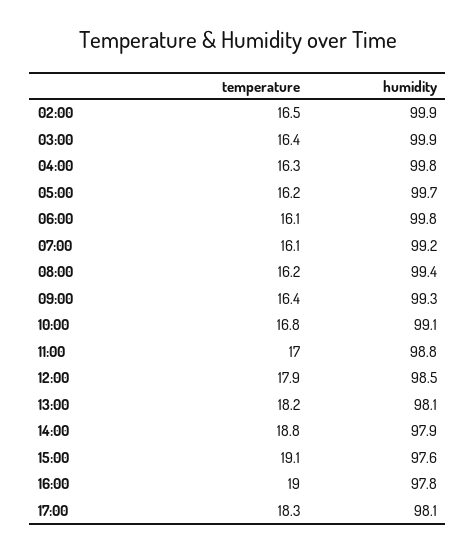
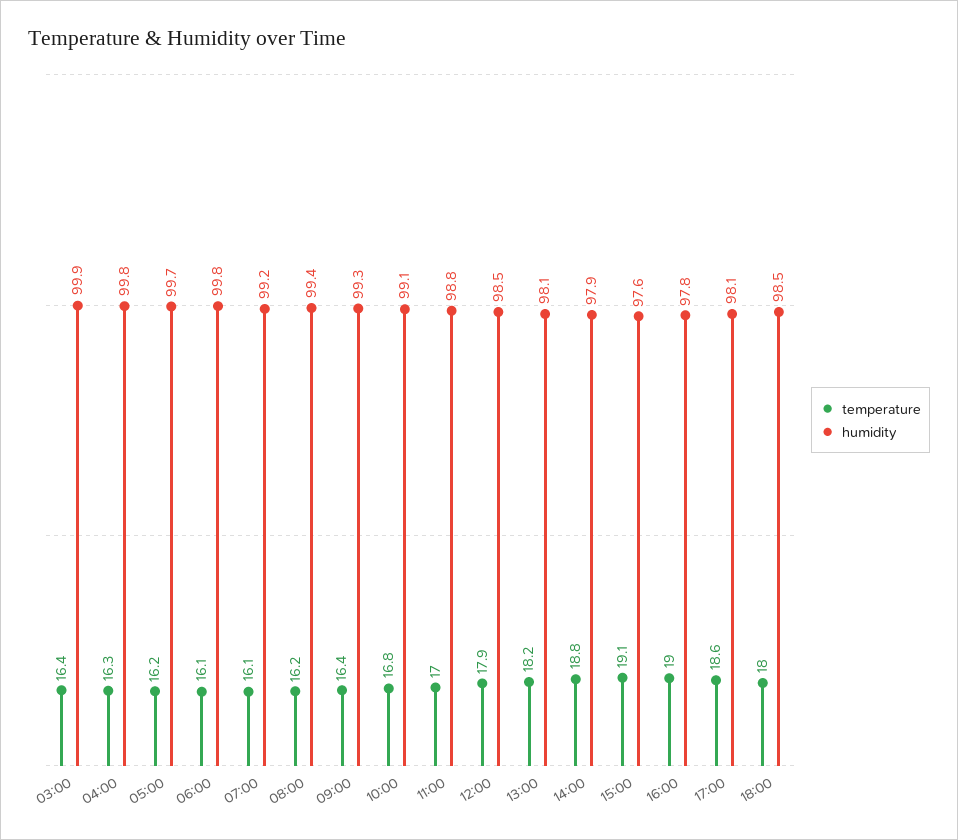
temperature, 02:00: 16.5 -> none
humidity, 02:00: 99.9 -> none
temperature, 17:00: 18.3 -> 18.6
temperature, 18:00: none -> 18
humidity, 18:00: none -> 98.5

